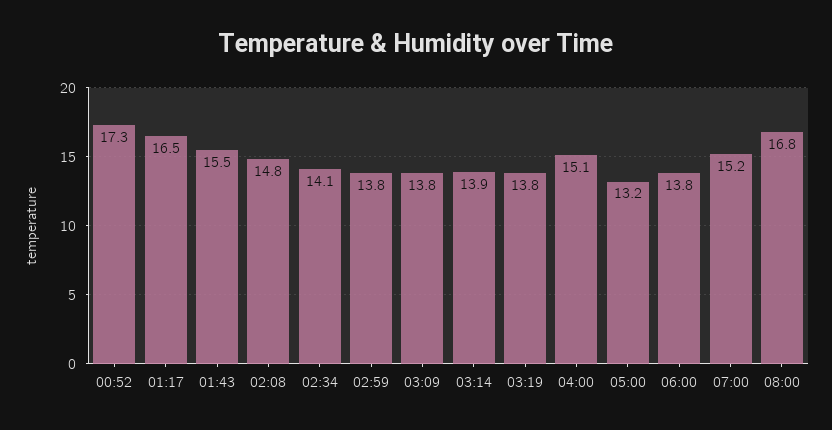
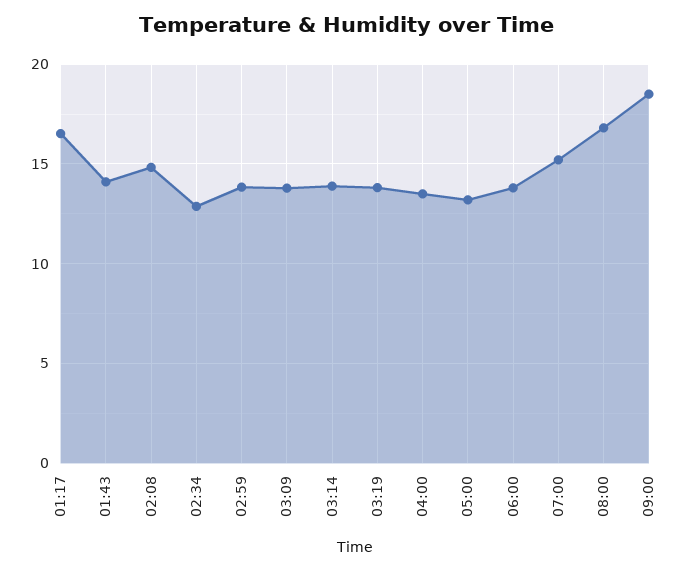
00:52: 17.3 -> none
01:43: 15.5 -> 14
02:34: 14.1 -> 13
04:00: 15.1 -> 13.5
09:00: none -> 18.5

